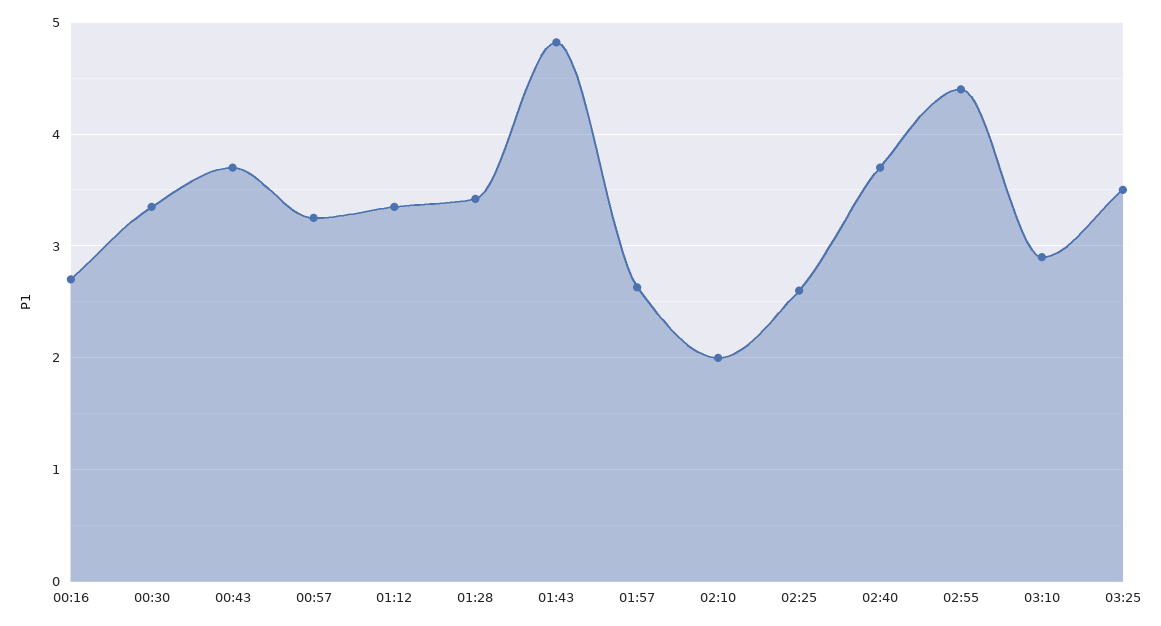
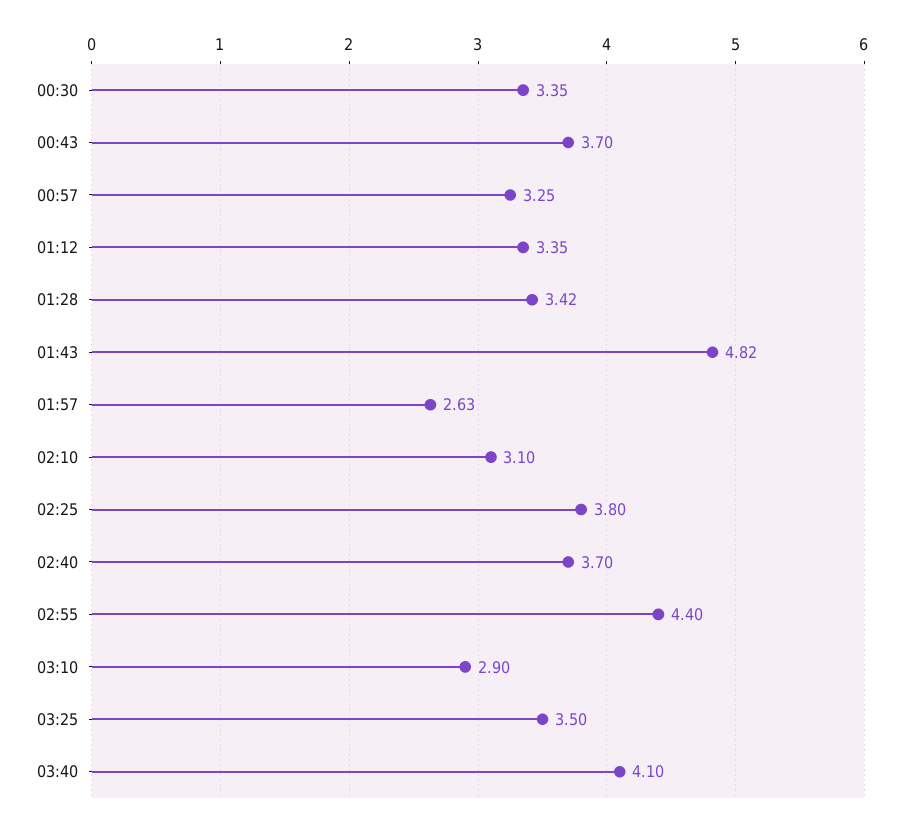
00:16: 2.7 -> none
02:10: 2 -> 3.1
02:25: 2.6 -> 3.8
03:40: none -> 4.1

